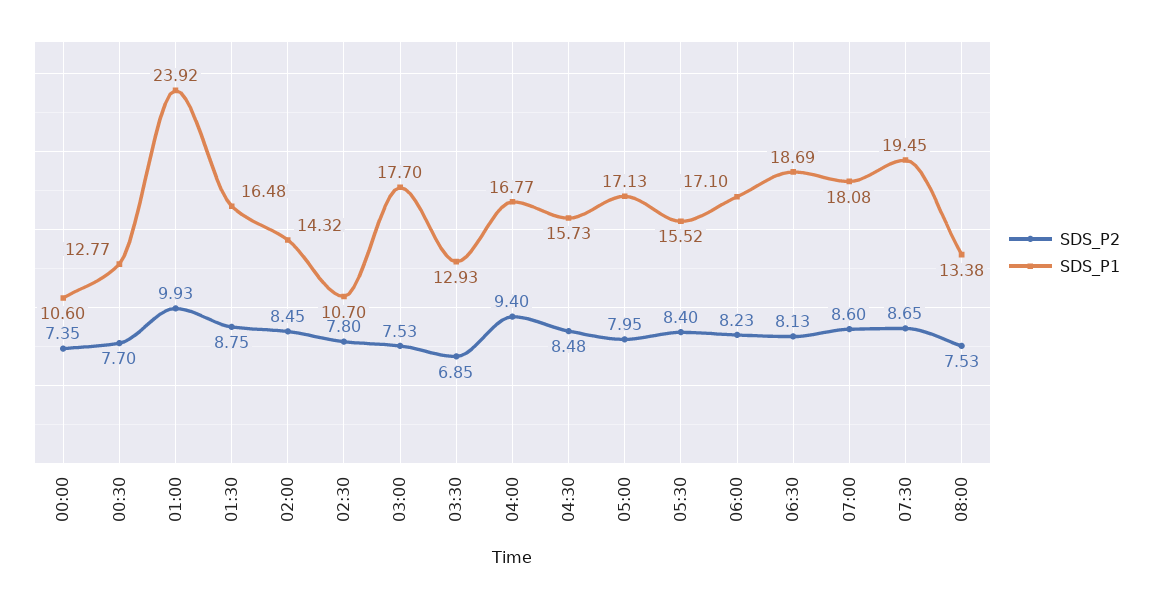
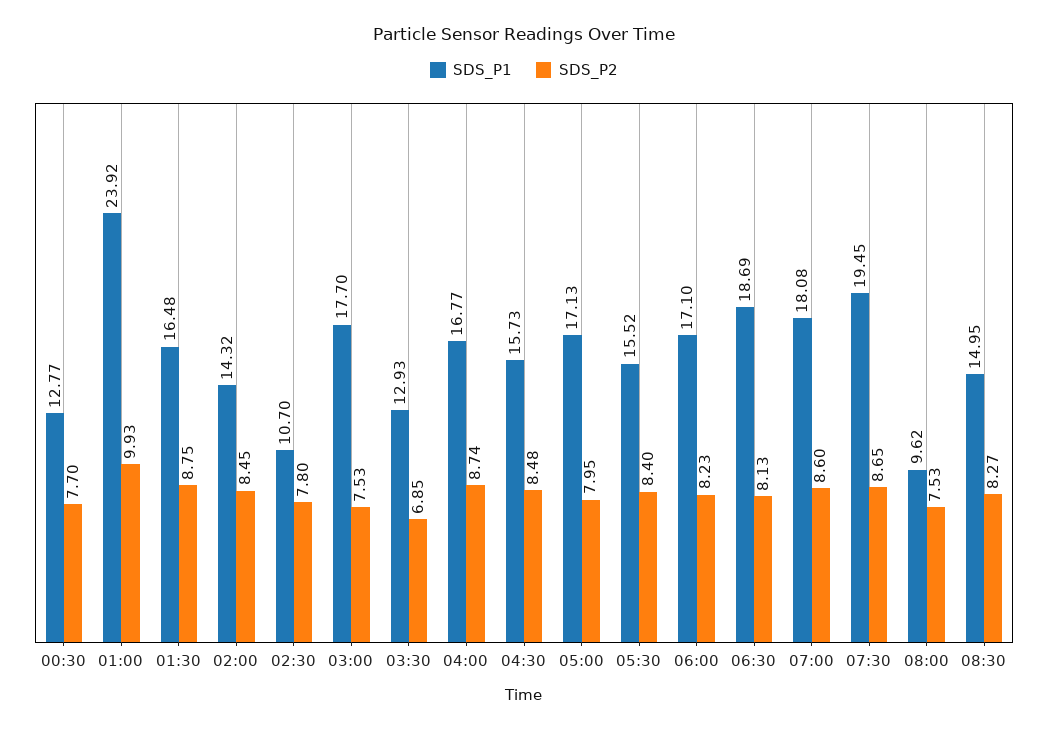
SDS_P2, 00:00: 7.35 -> none
SDS_P1, 00:00: 10.6 -> none
SDS_P2, 04:00: 9.4 -> 8.74
SDS_P1, 08:00: 13.38 -> 9.62
SDS_P1, 08:30: none -> 14.95
SDS_P2, 08:30: none -> 8.27

